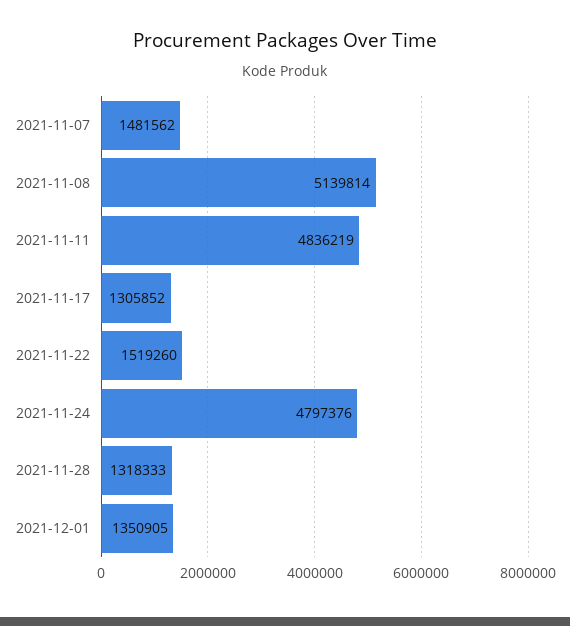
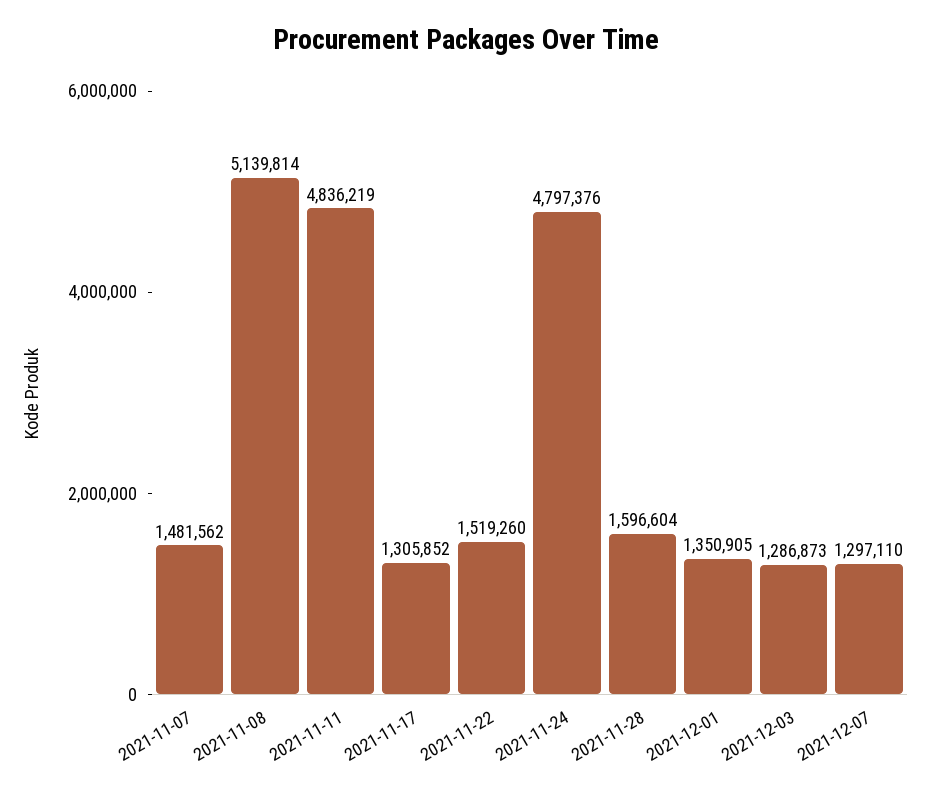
2021-11-28: 1318333 -> 1596604
2021-12-03: none -> 1286873
2021-12-07: none -> 1297110

